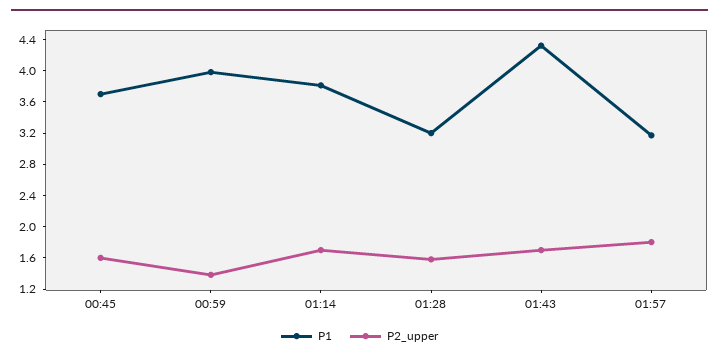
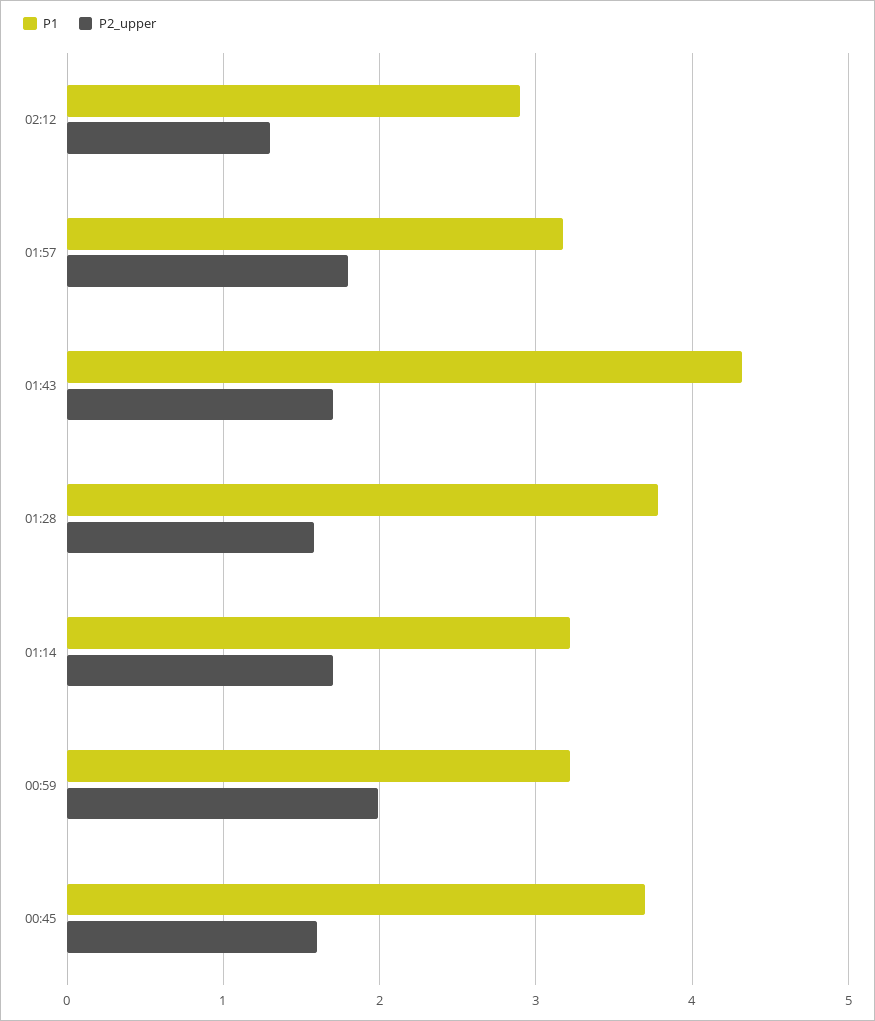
P1, 00:59: 4 -> 3.2
P2_upper, 00:59: 1.4 -> 2
P1, 01:14: 3.8 -> 3.2
P1, 01:28: 3.2 -> 3.8
P1, 02:12: none -> 2.9
P2_upper, 02:12: none -> 1.3

